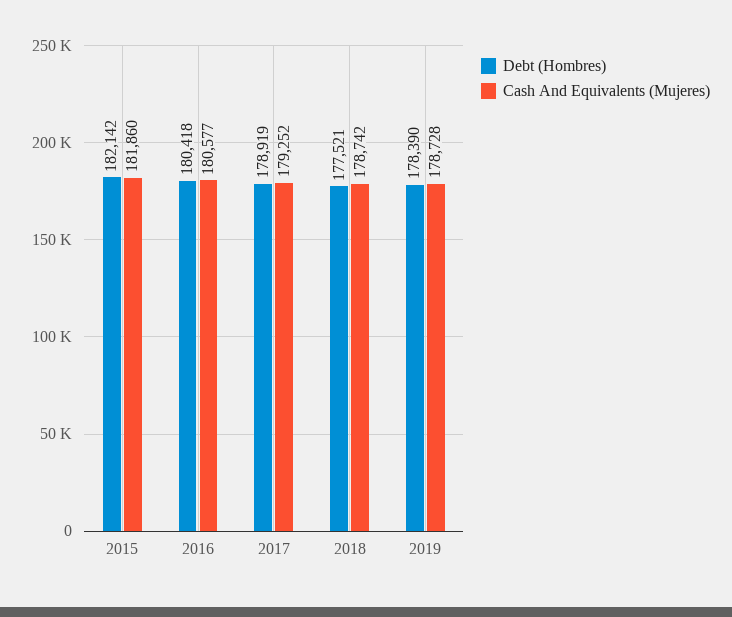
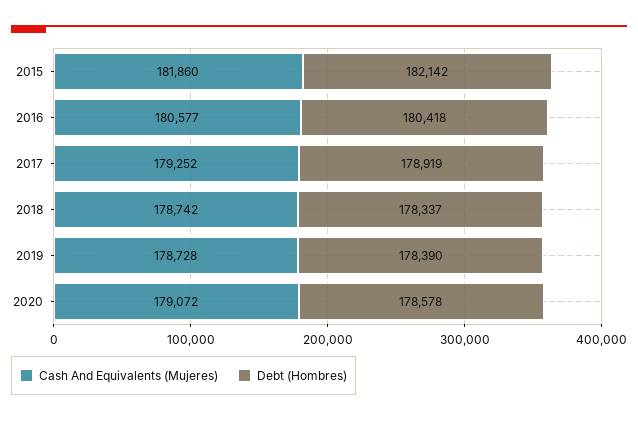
Debt (Hombres), 2018: 177521 -> 178337
Cash And Equivalents (Mujeres), 2020: none -> 179072
Debt (Hombres), 2020: none -> 178578

